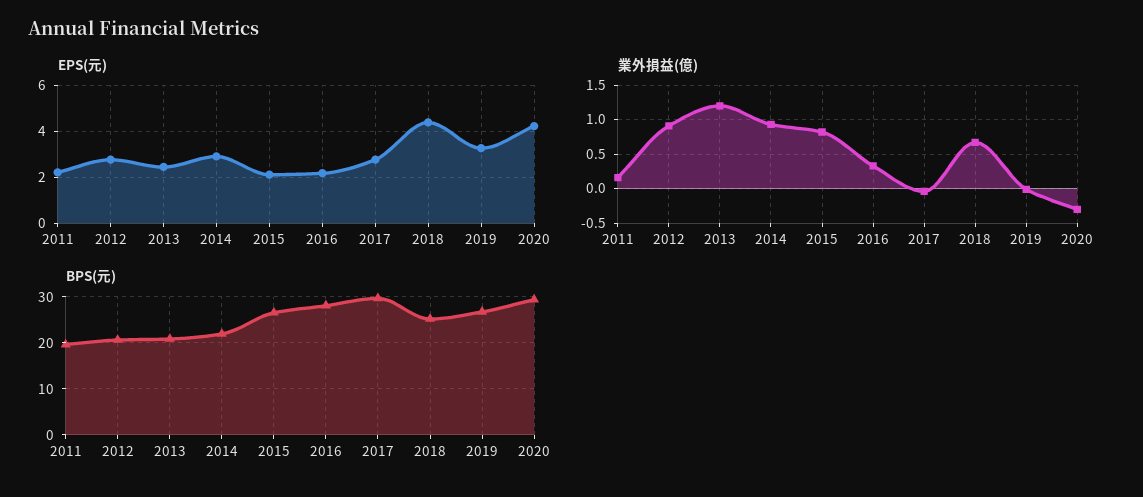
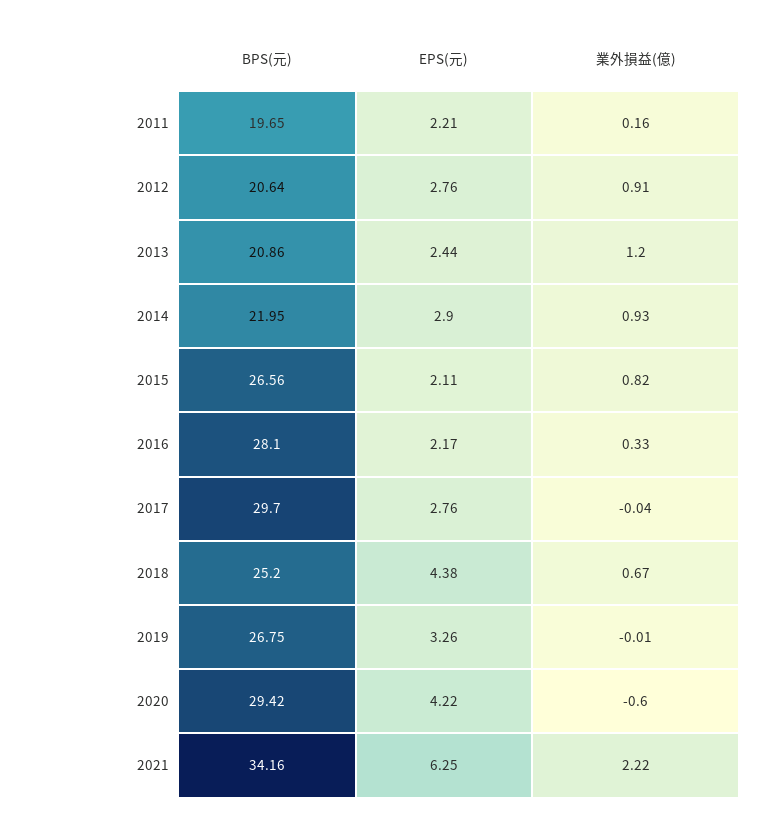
業外損益(億), 2020: -0.3 -> -0.6
BPS(元), 2021: none -> 34.16
EPS(元), 2021: none -> 6.25
業外損益(億), 2021: none -> 2.22

